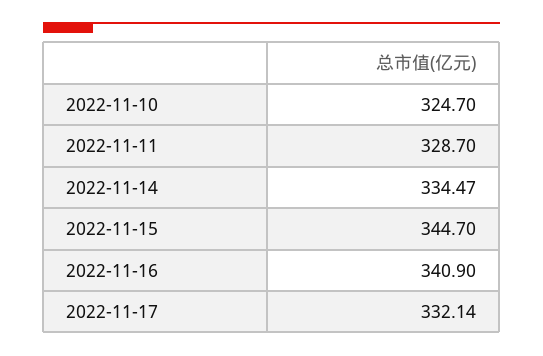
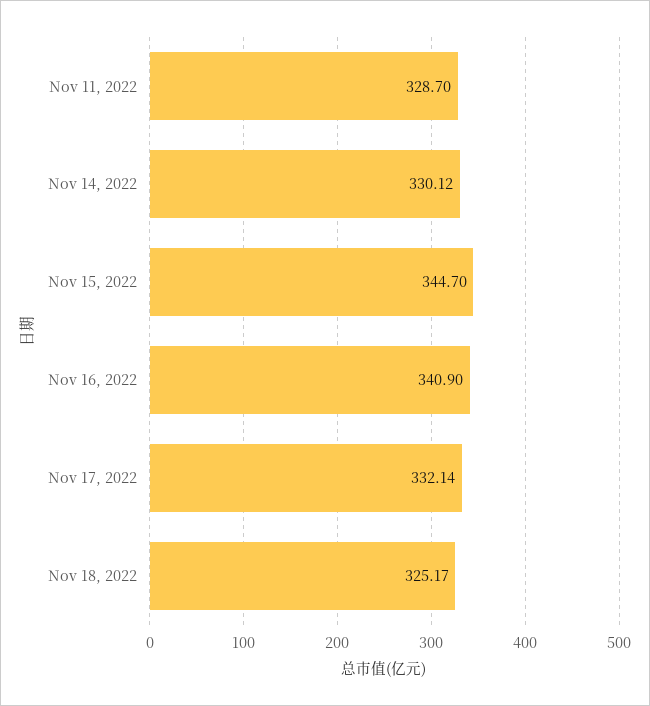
2022-11-10: 324.7 -> none
2022-11-14: 334.47 -> 330.12
Nov 18, 2022: none -> 325.17

